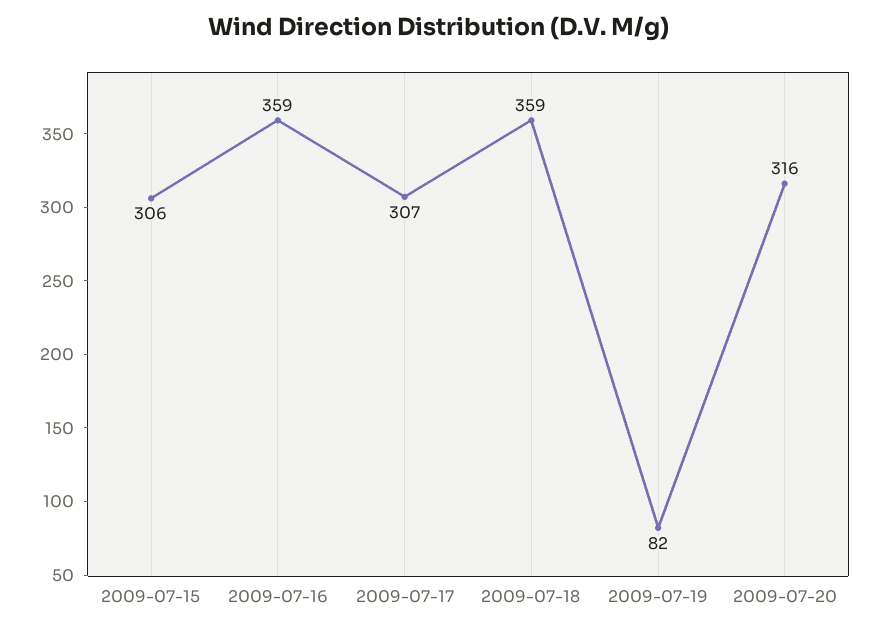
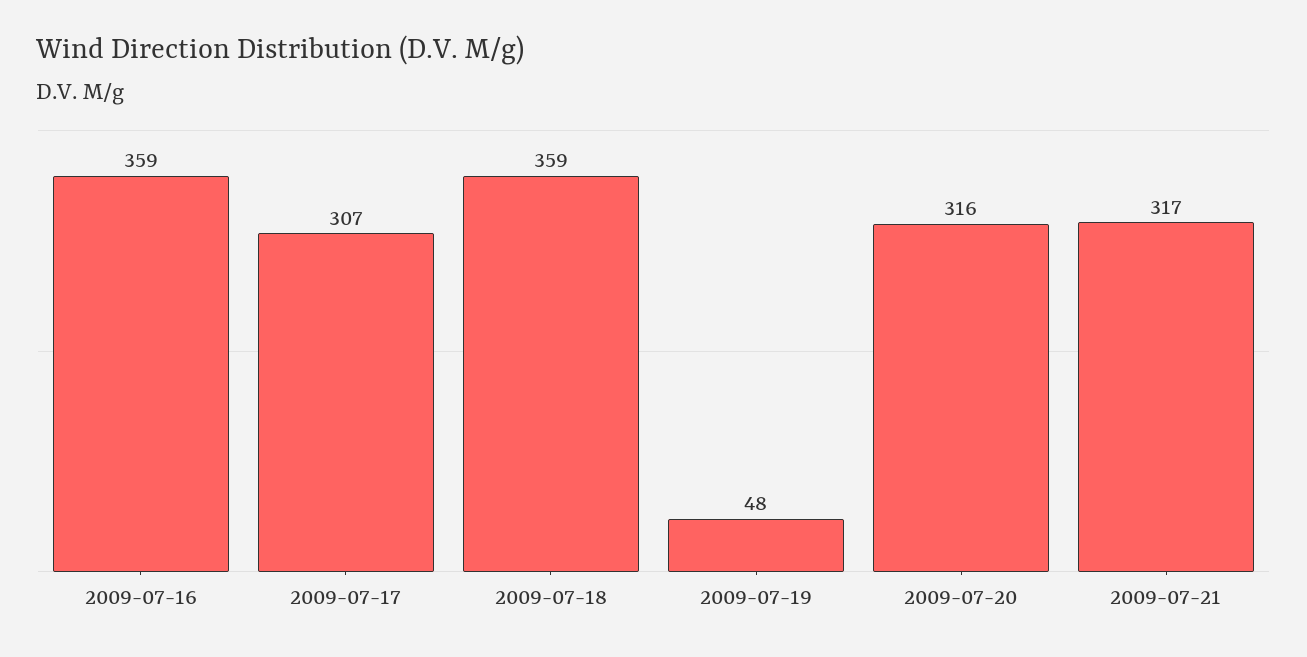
2009-07-15: 306 -> none
2009-07-19: 82 -> 48
2009-07-21: none -> 317

